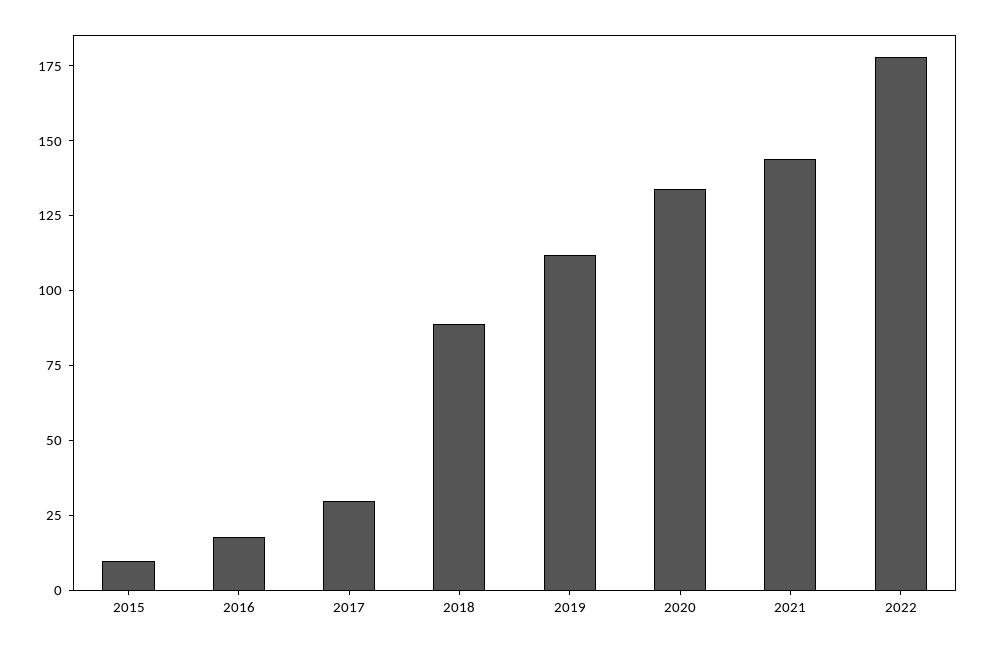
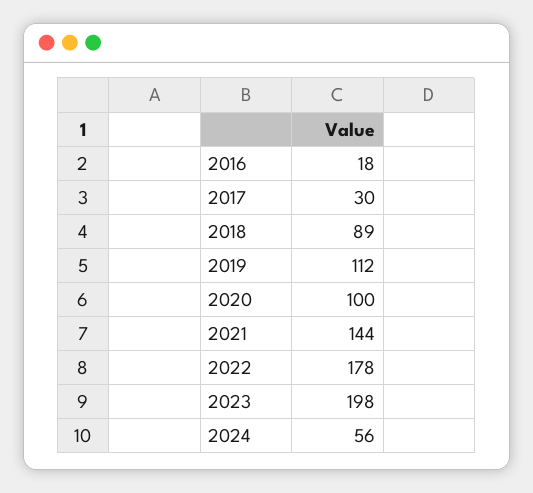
2015: 10 -> none
2020: 135 -> 100
2023: none -> 198
2024: none -> 56

